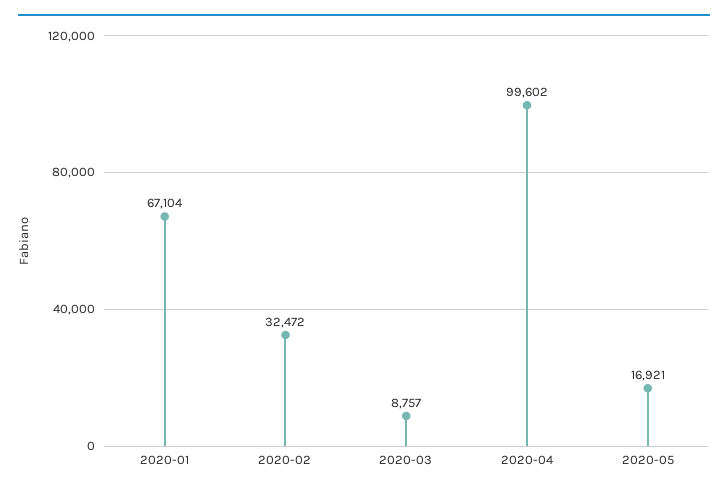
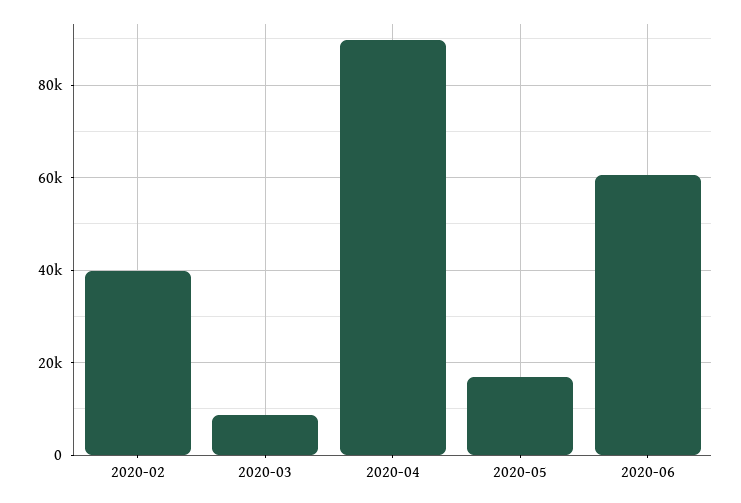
2020-01: 67104 -> none
2020-02: 32472 -> 40000
2020-04: 99602 -> 90000
2020-06: none -> 60000

